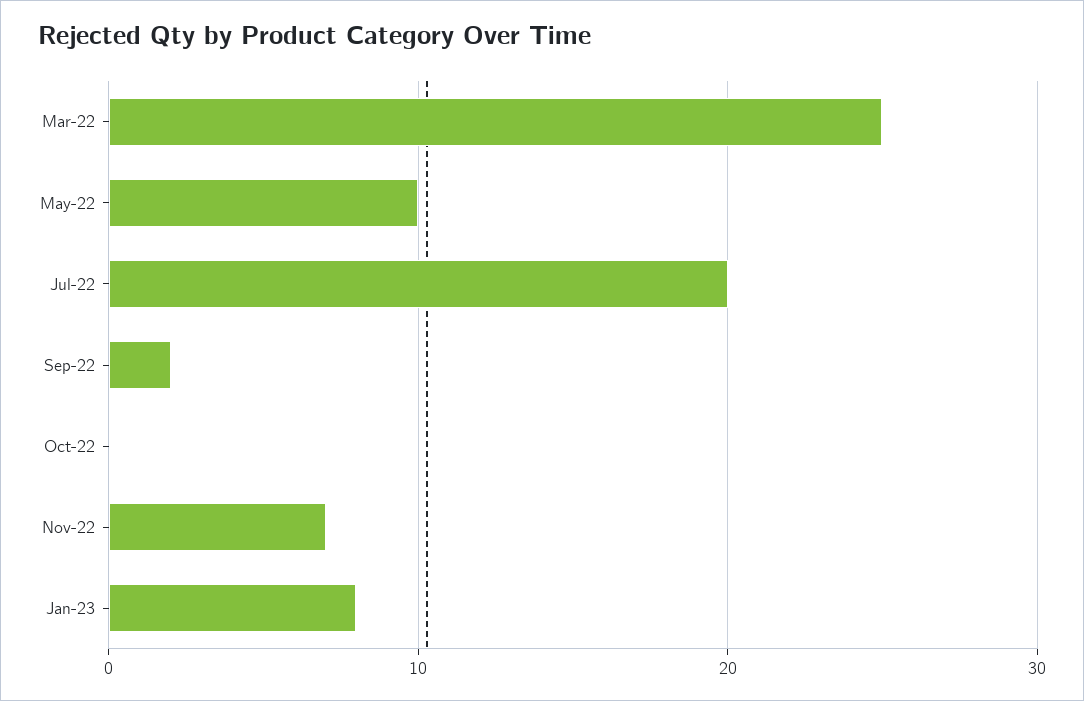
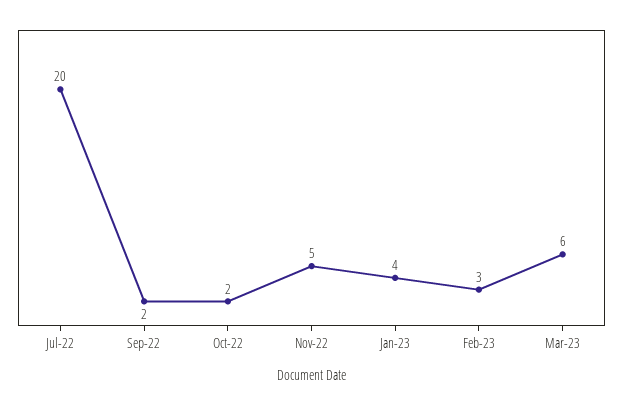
Mar-22: 25 -> none
May-22: 10 -> none
Oct-22: 0 -> 2
Nov-22: 7 -> 5
Jan-23: 8 -> 4
Feb-23: none -> 3
Mar-23: none -> 6

